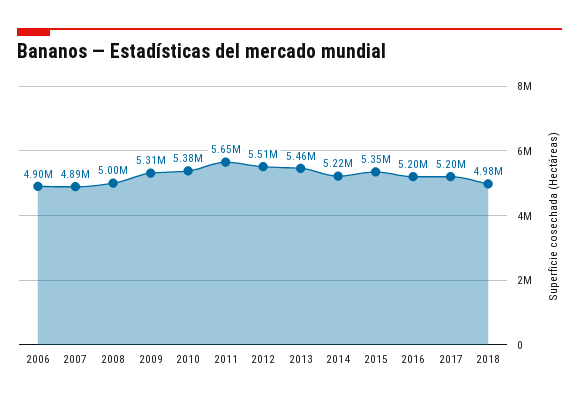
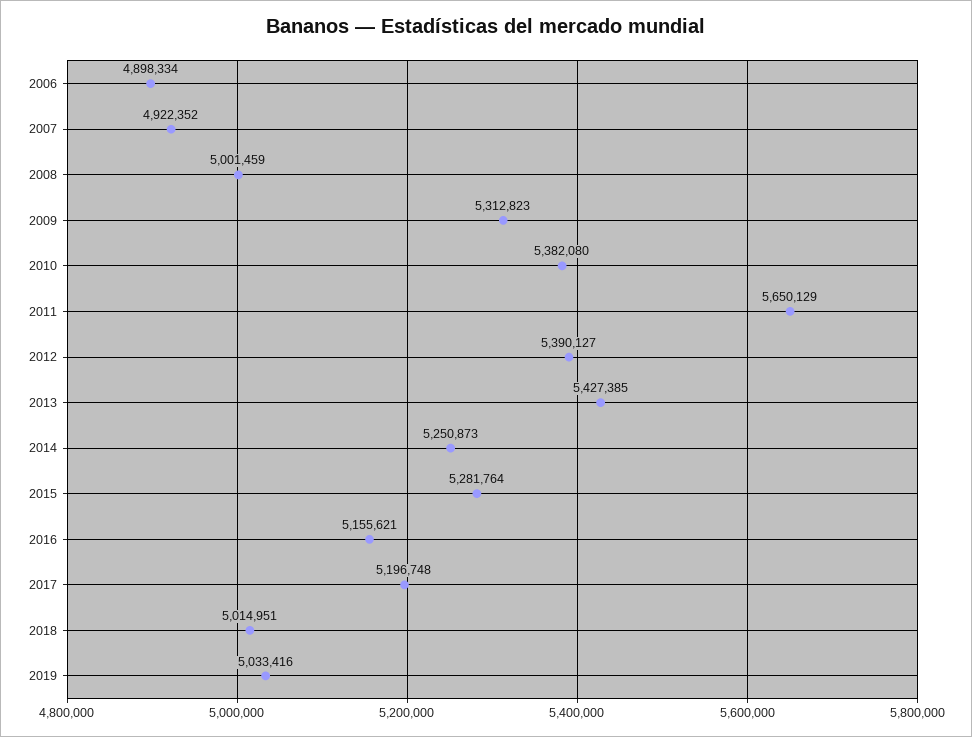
2007: 4890000 -> 4922352
2012: 5510000 -> 5390127
2013: 5460000 -> 5427385
2014: 5220000 -> 5250873
2015: 5350000 -> 5281764
2016: 5200000 -> 5155621
2018: 4980000 -> 5014951
2019: none -> 5033416

